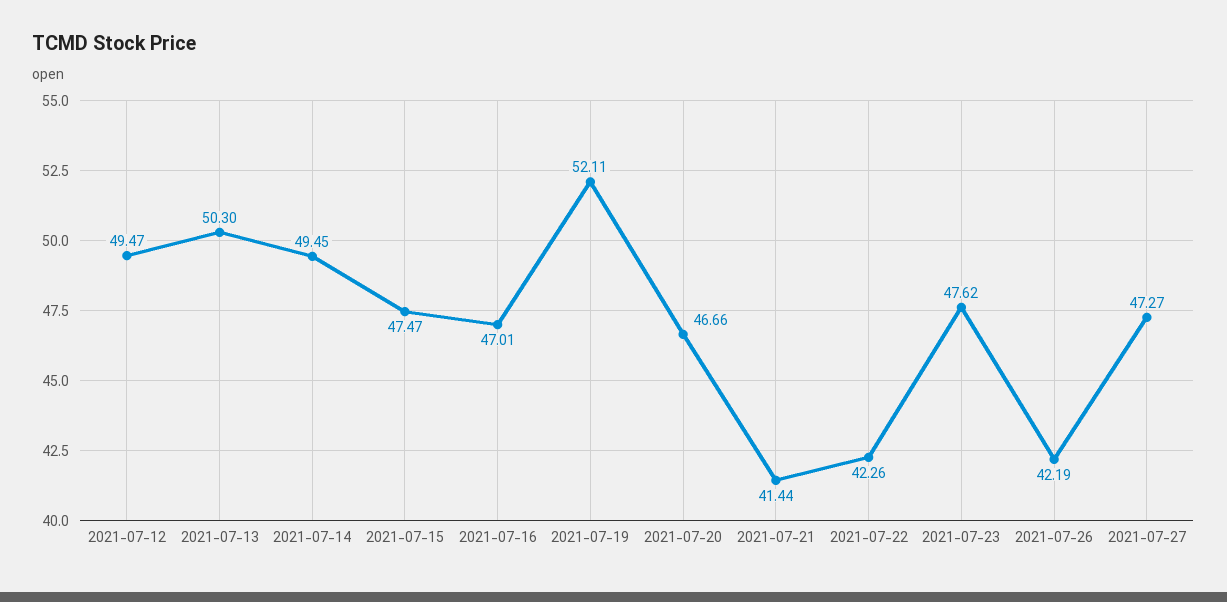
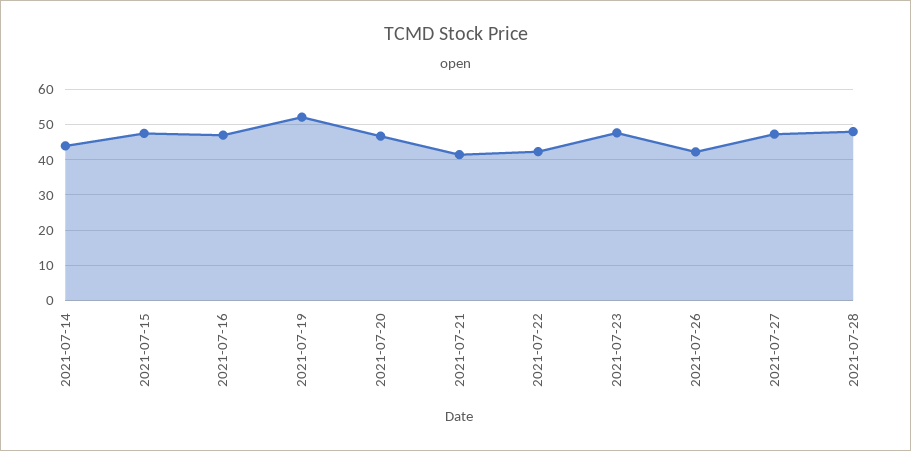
2021-07-12: 49.47 -> none
2021-07-13: 50.3 -> none
2021-07-14: 49.45 -> 44
2021-07-28: none -> 48

